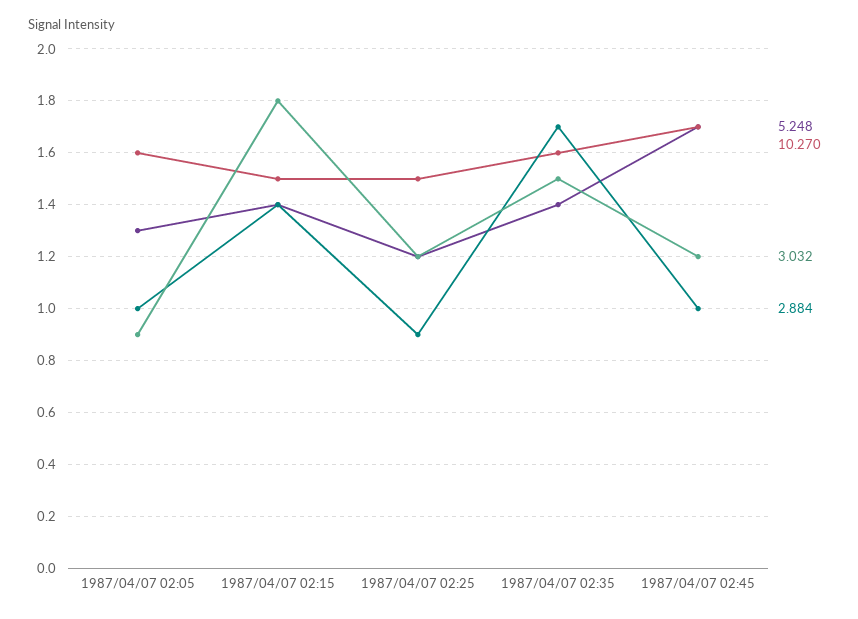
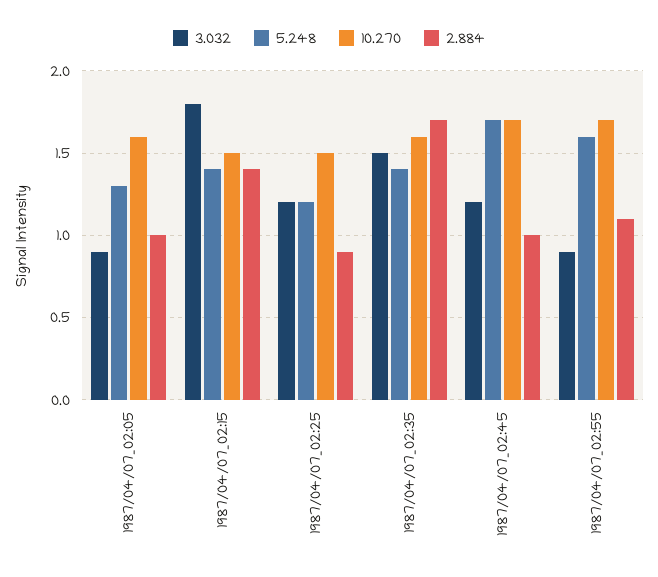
3.032, 1987/04/07_02:55: none -> 0.9
5.248, 1987/04/07_02:55: none -> 1.6
10.270, 1987/04/07_02:55: none -> 1.7
2.884, 1987/04/07_02:55: none -> 1.1

